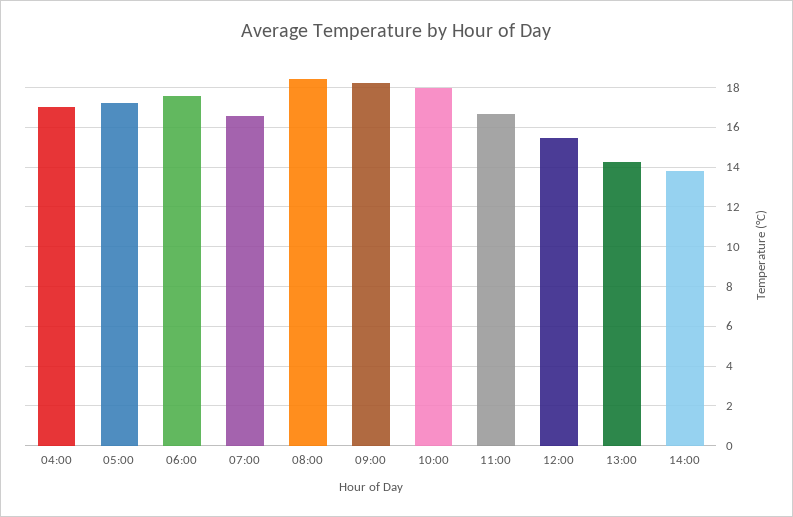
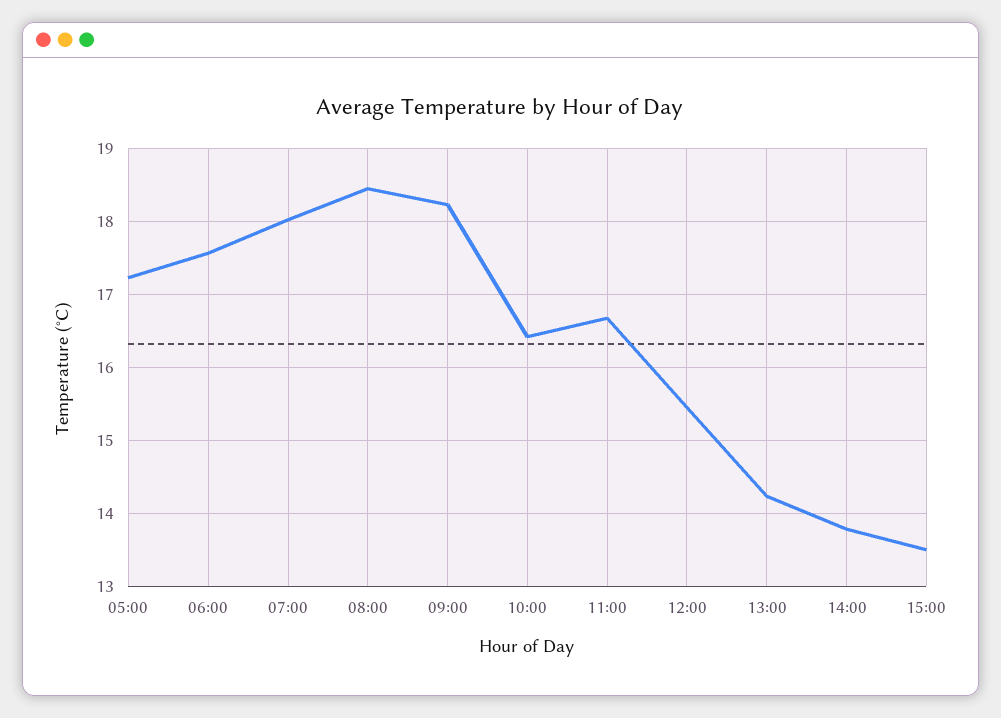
04:00: 17 -> none
07:00: 16.5 -> 18
10:00: 18 -> 16.4
15:00: none -> 13.5

